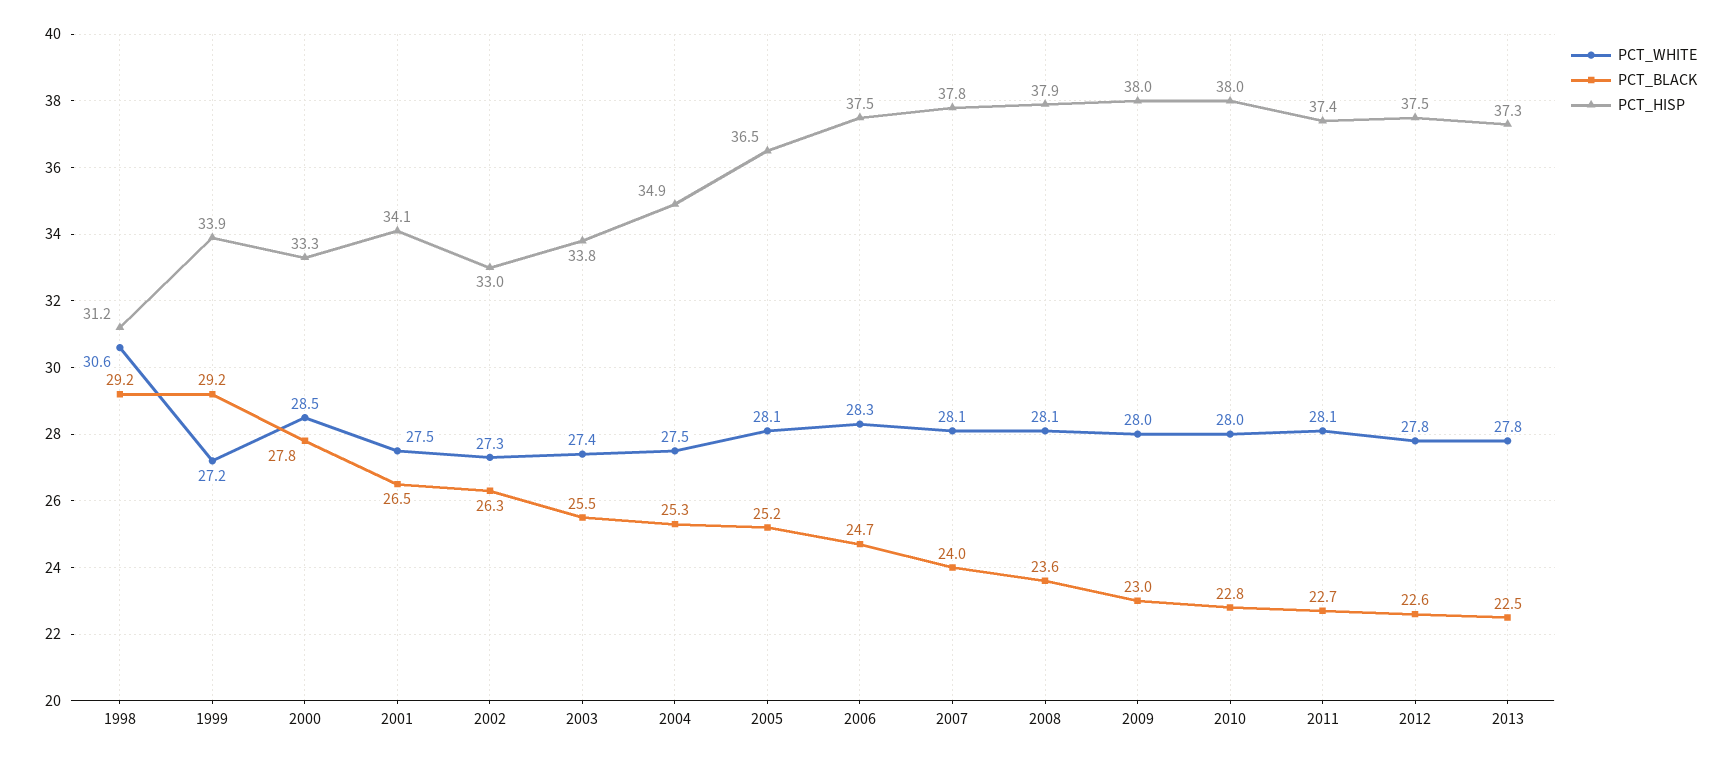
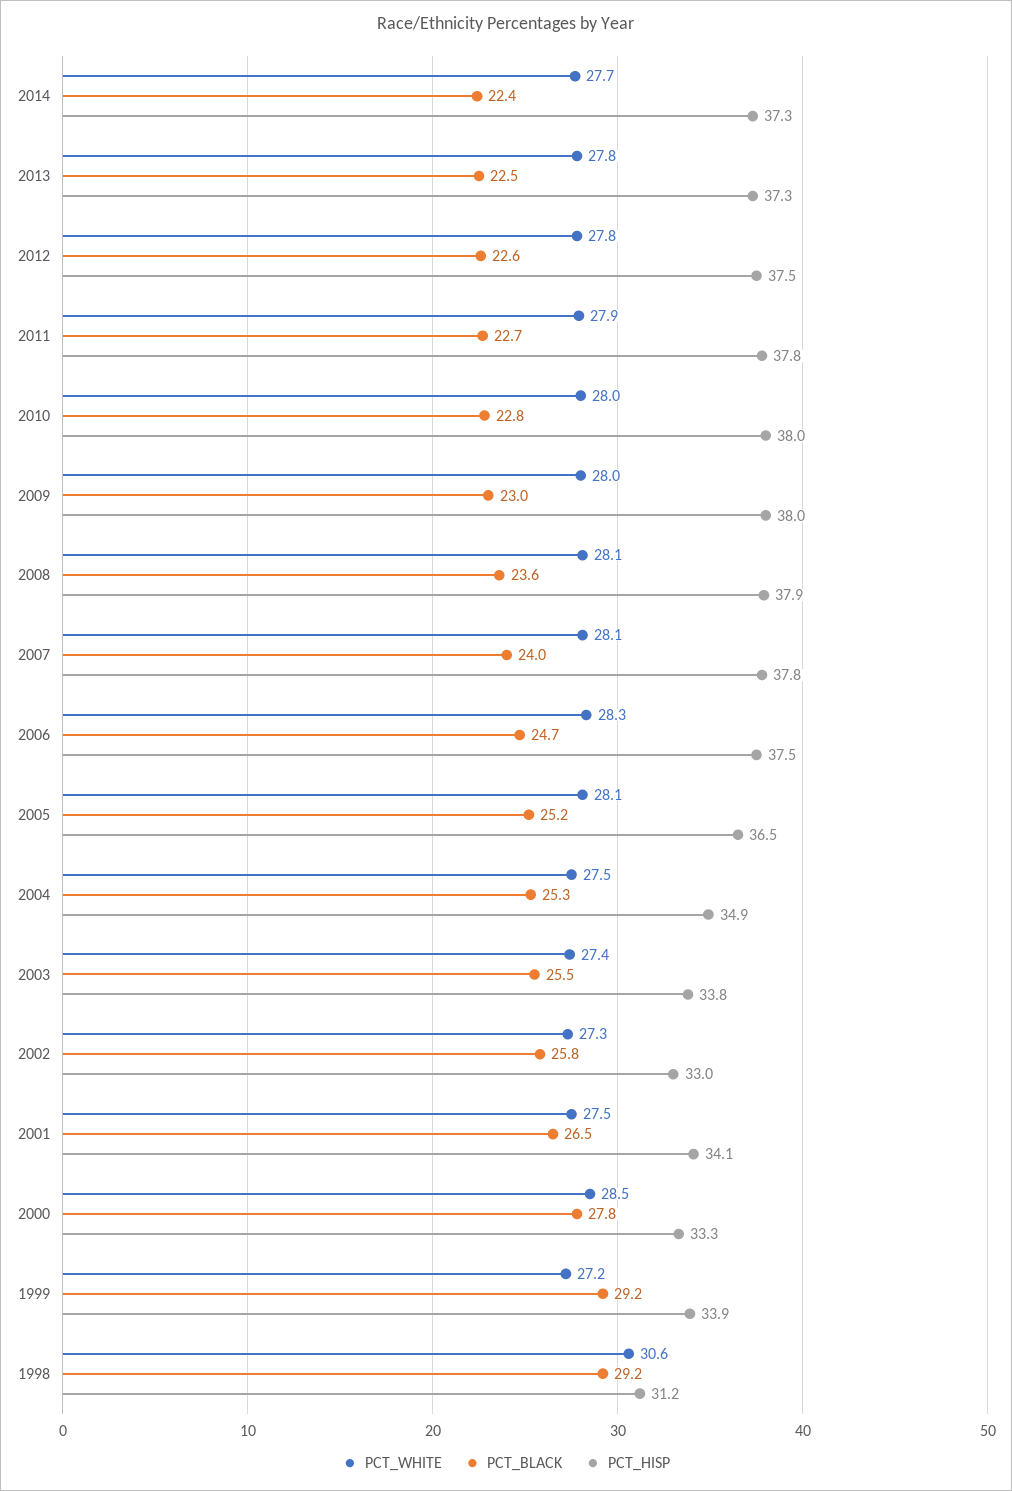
PCT_BLACK, 2002: 26.3 -> 25.8
PCT_WHITE, 2011: 28.1 -> 27.9
PCT_HISP, 2011: 37.4 -> 37.8
PCT_WHITE, 2014: none -> 27.7
PCT_BLACK, 2014: none -> 22.4
PCT_HISP, 2014: none -> 37.3

